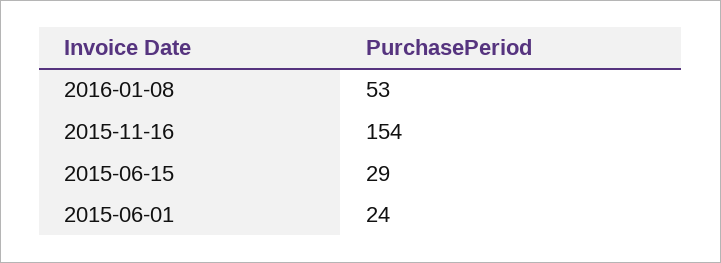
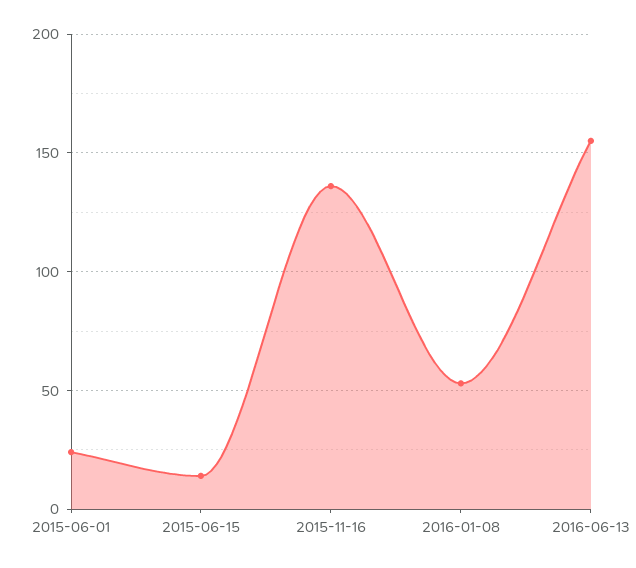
2015-11-16: 154 -> 135
2015-06-15: 29 -> 15
2016-06-13: none -> 155

